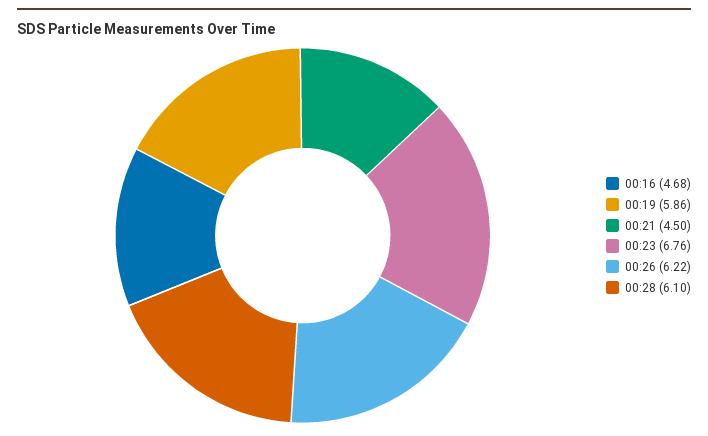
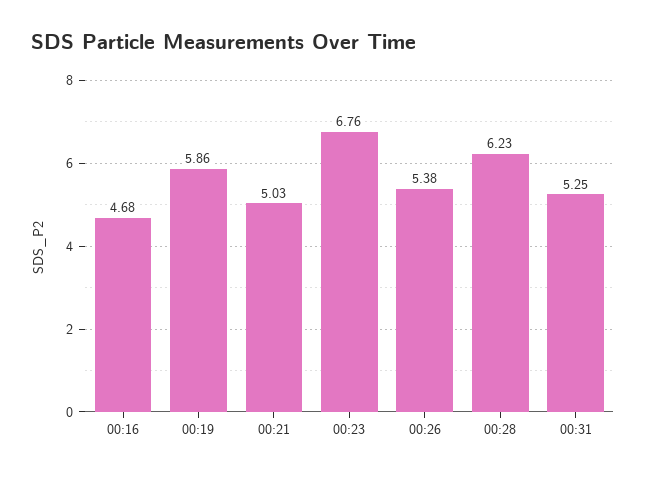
00:21: 4.5 -> 5.03
00:26: 6.22 -> 5.38
00:28: 6.1 -> 6.23
00:31: none -> 5.25

